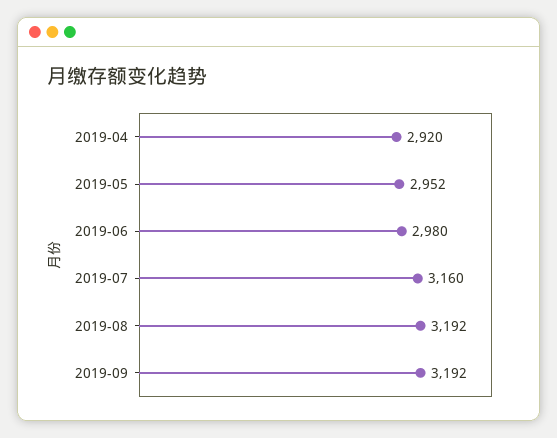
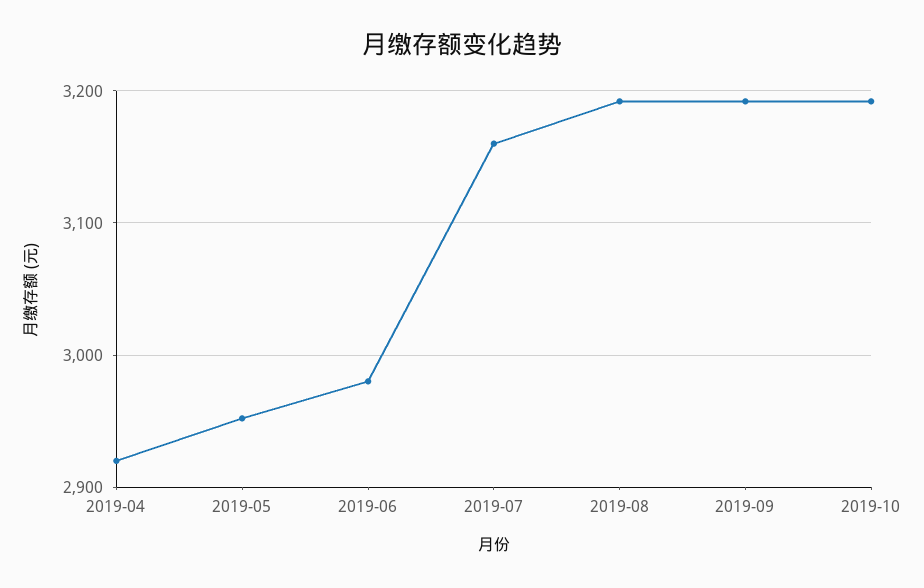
2019-10: none -> 3190

